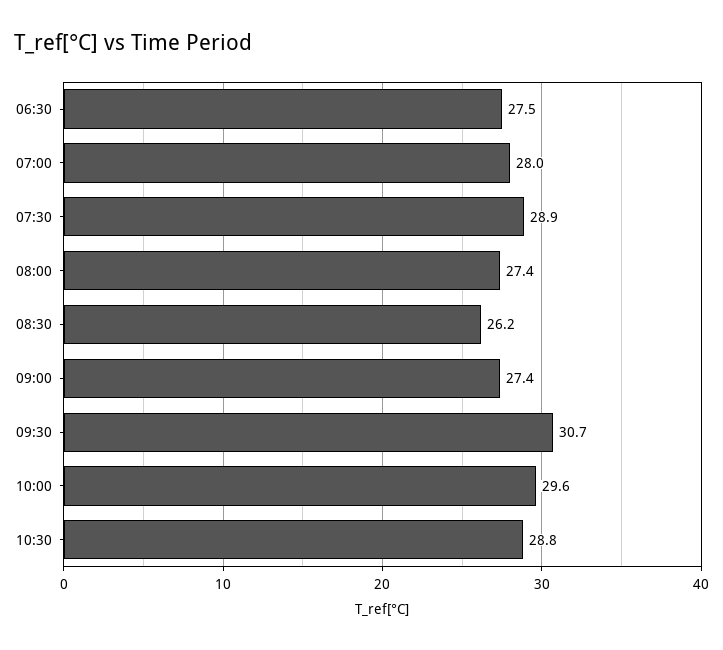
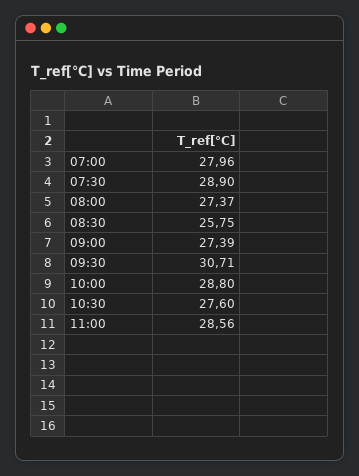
06:30: 27.5 -> none
08:30: 26.2 -> 25.75
10:00: 29.6 -> 28.8
10:30: 28.8 -> 27.6
11:00: none -> 28.56

